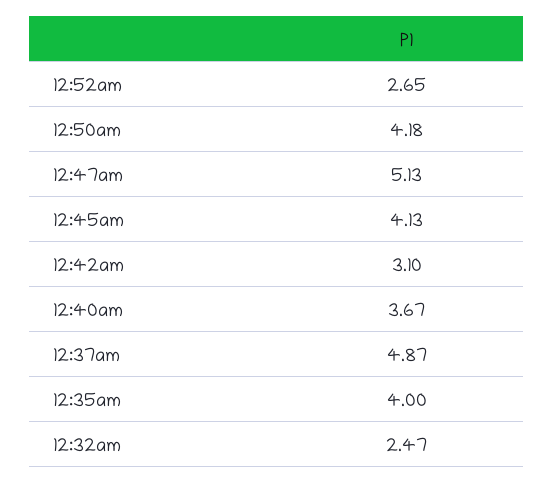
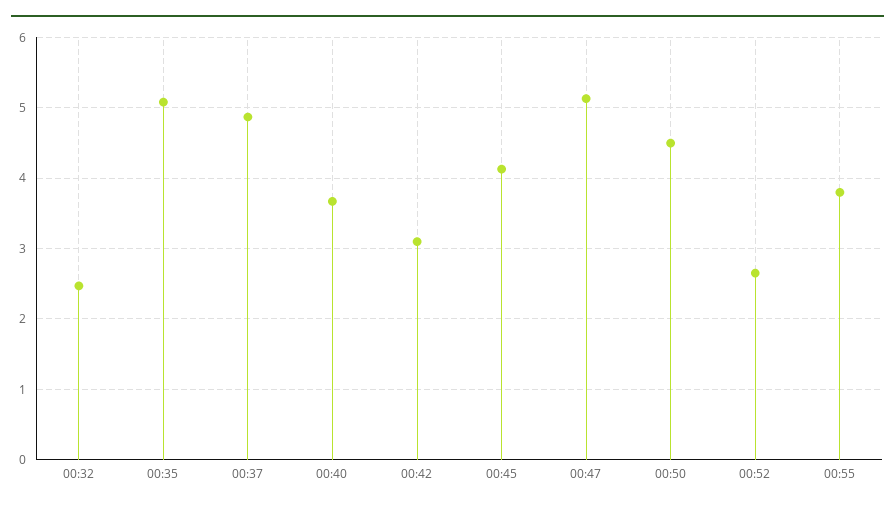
12:50am: 4.18 -> 4.5
12:35am: 4 -> 5.1
00:55: none -> 3.8

